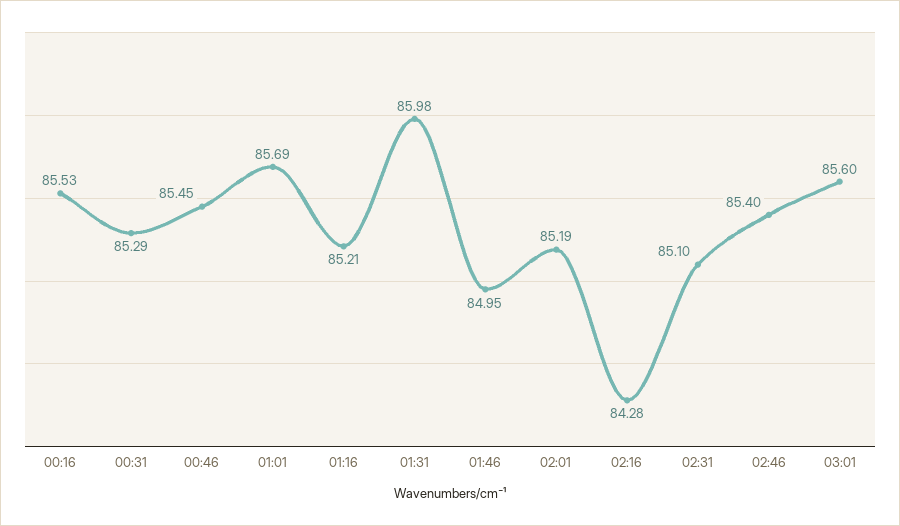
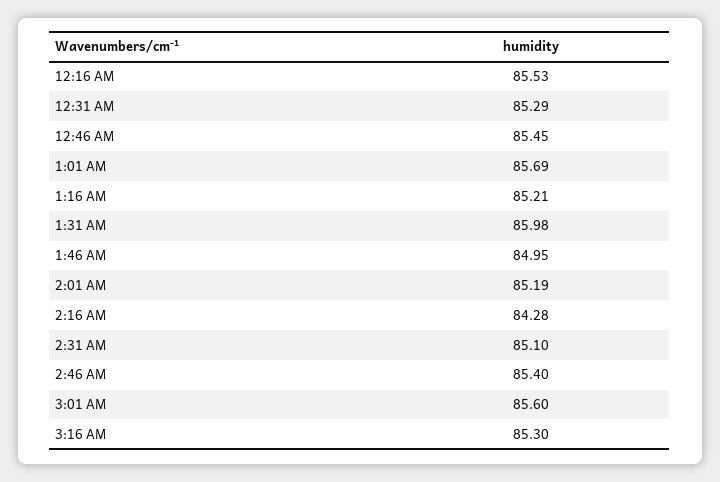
3:16 AM: none -> 85.3

